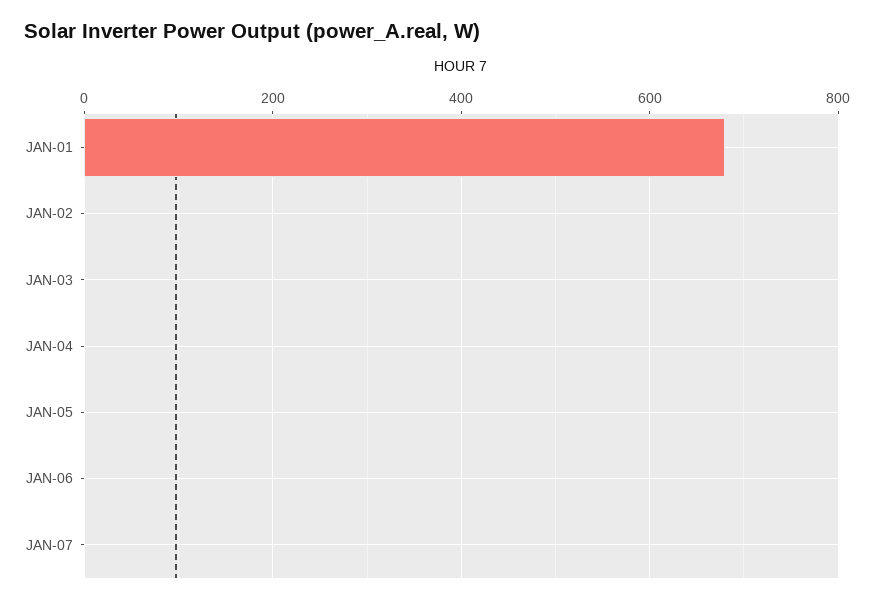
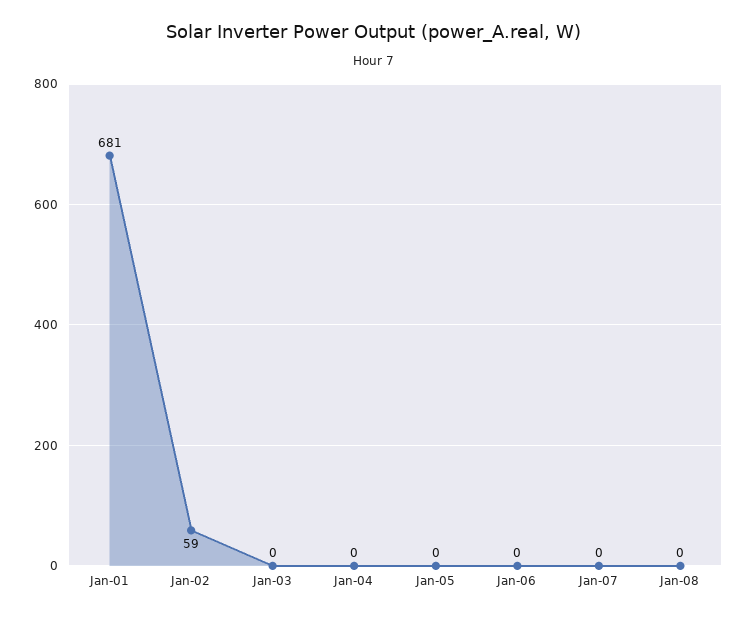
JAN-02: 0 -> 59
Jan-08: none -> 0

